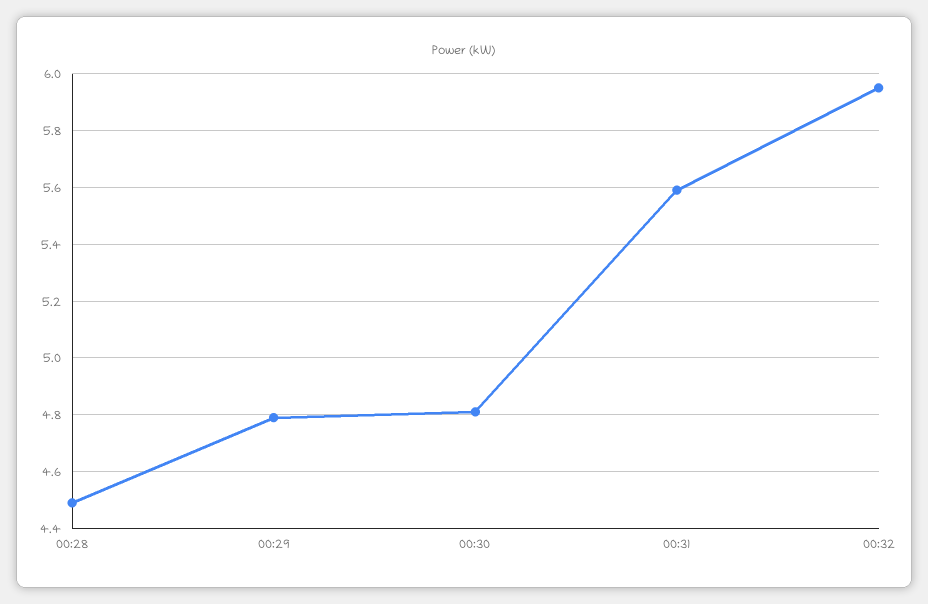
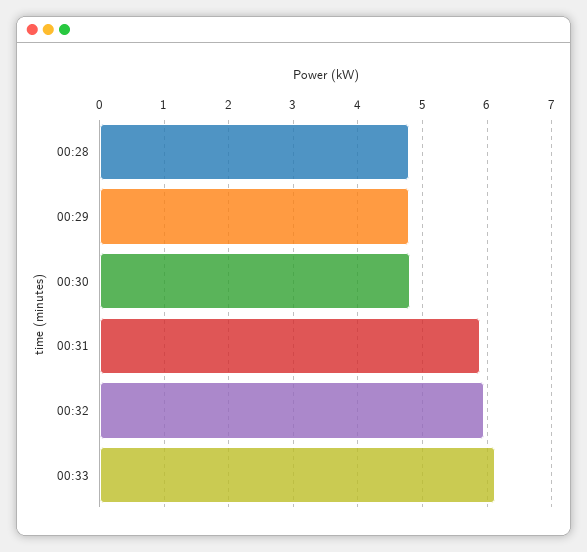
00:28: 4.5 -> 4.8
00:31: 5.6 -> 5.9
00:33: none -> 6.1

